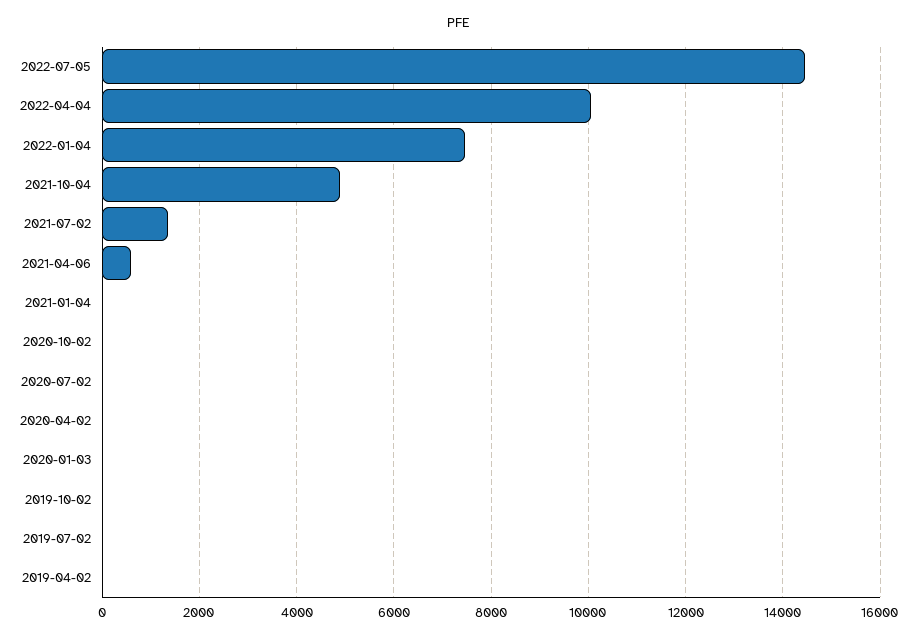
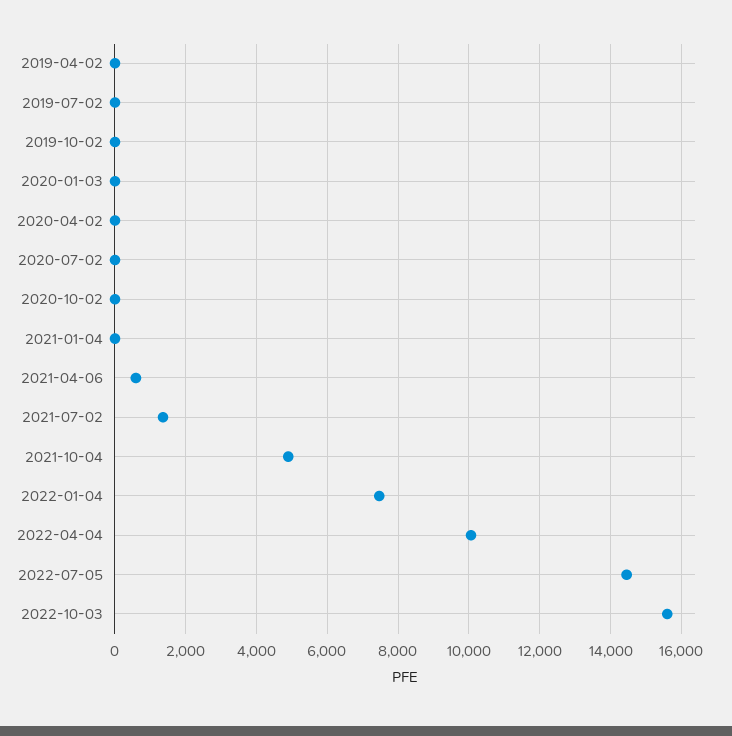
2022-10-03: none -> 15600

